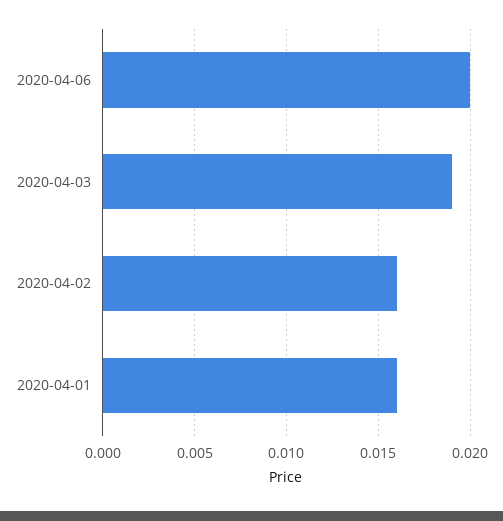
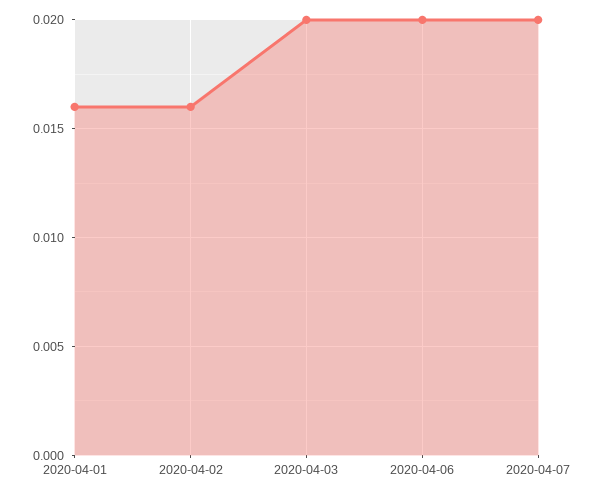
2020-04-03: 0.019 -> 0.02
2020-04-07: none -> 0.02

